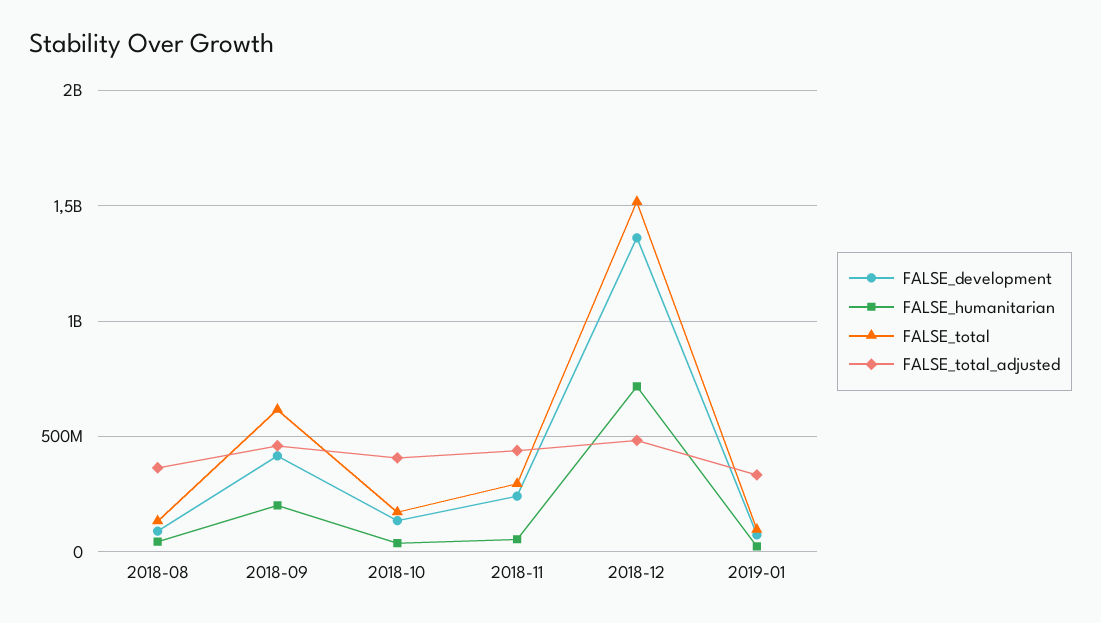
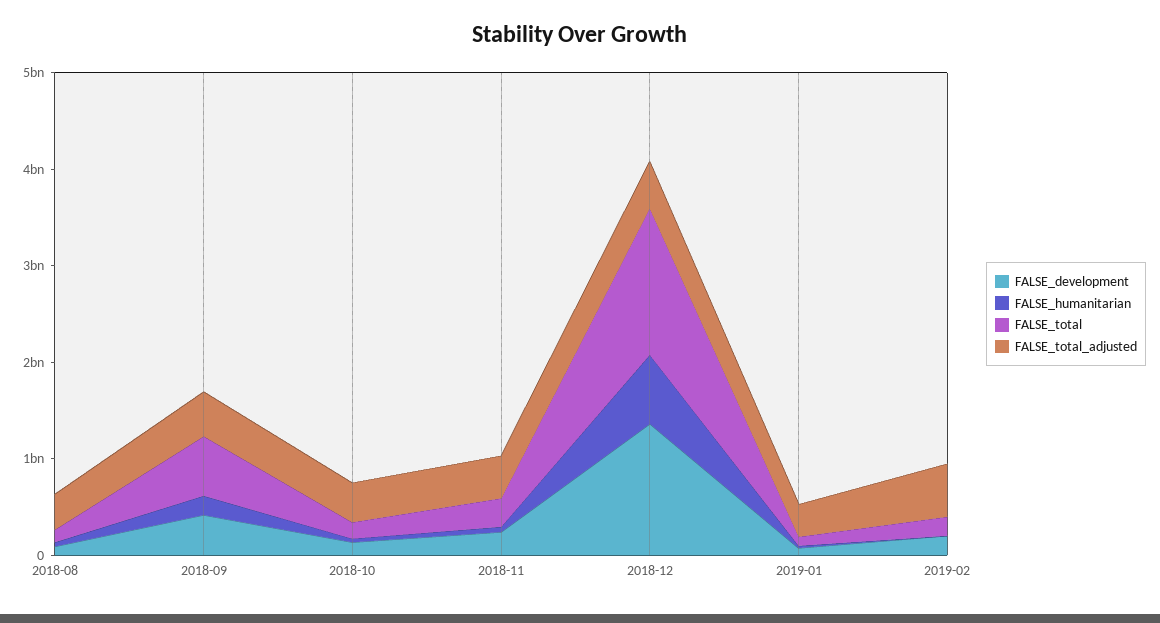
FALSE_development, 2019-02: none -> 200000000
FALSE_humanitarian, 2019-02: none -> 0
FALSE_total, 2019-02: none -> 200000000
FALSE_total_adjusted, 2019-02: none -> 600000000

